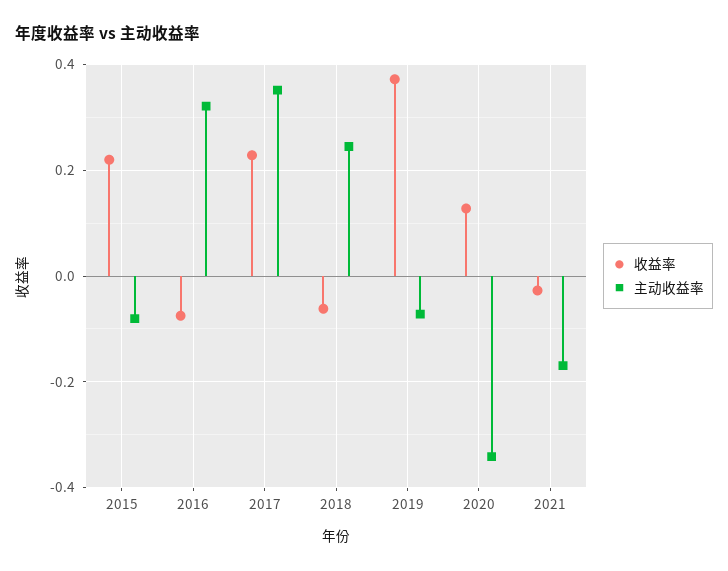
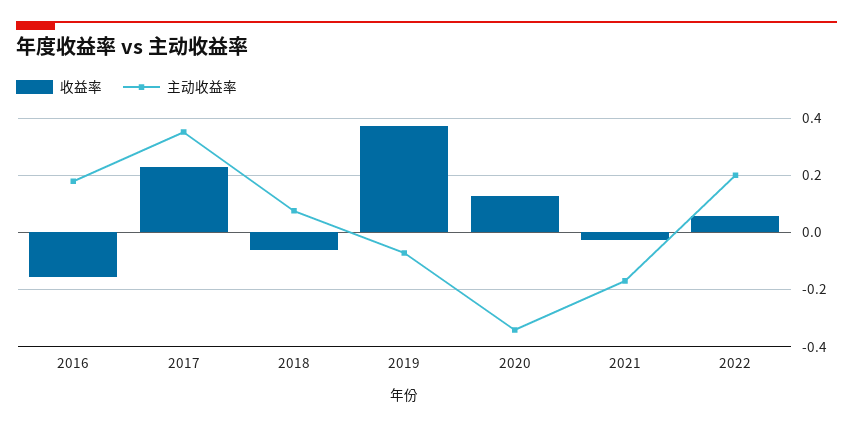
收益率, 2015: 0.22 -> none
主动收益率, 2015: -0.08 -> none
收益率, 2016: -0.08 -> -0.15
主动收益率, 2016: 0.32 -> 0.175
主动收益率, 2018: 0.24 -> 0.075
收益率, 2022: none -> 0.05
主动收益率, 2022: none -> 0.2

